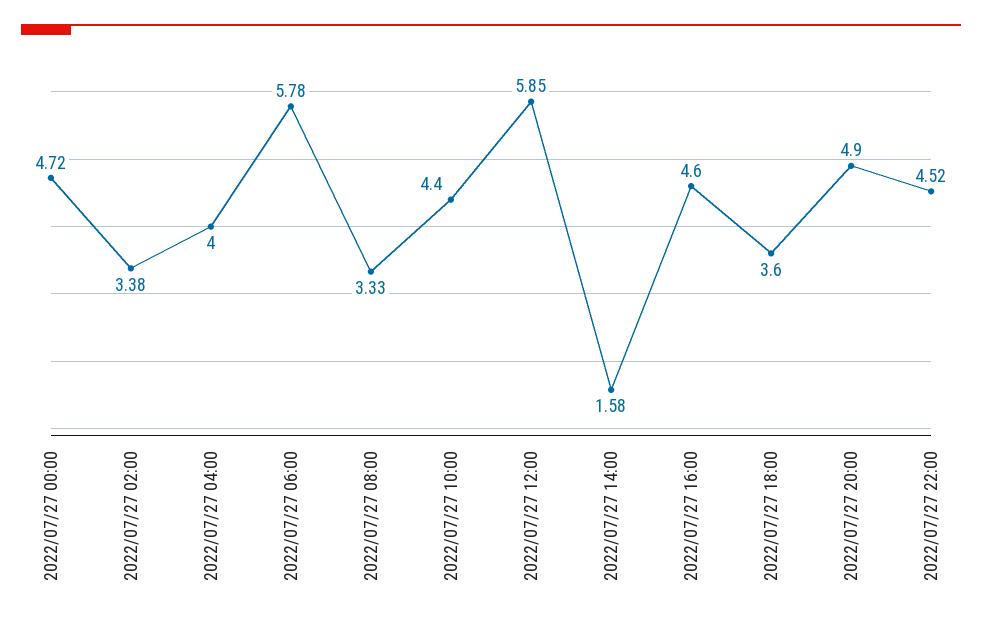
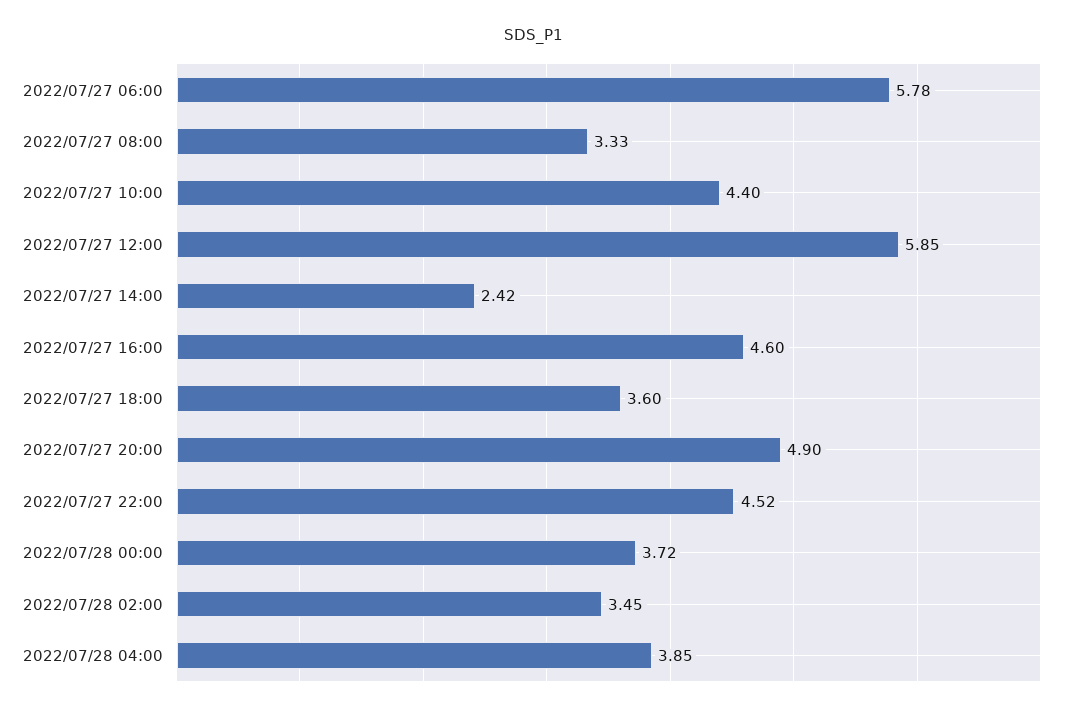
2022/07/27 00:00: 4.72 -> none
2022/07/27 02:00: 3.38 -> none
2022/07/27 04:00: 4 -> none
2022/07/27 14:00: 1.58 -> 2.42
2022/07/28 00:00: none -> 3.72
2022/07/28 02:00: none -> 3.45
2022/07/28 04:00: none -> 3.85

